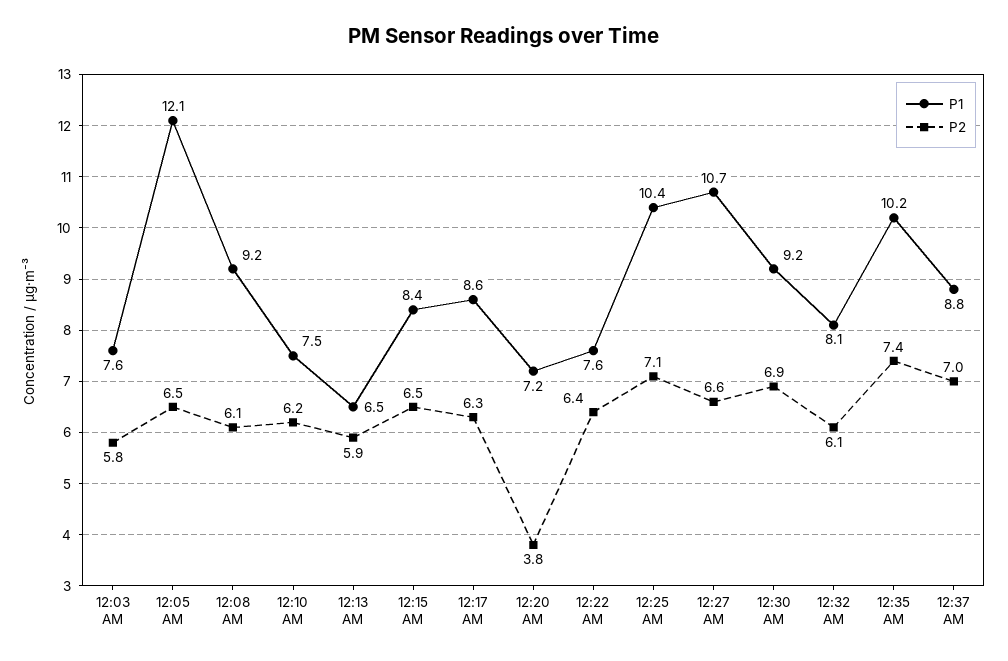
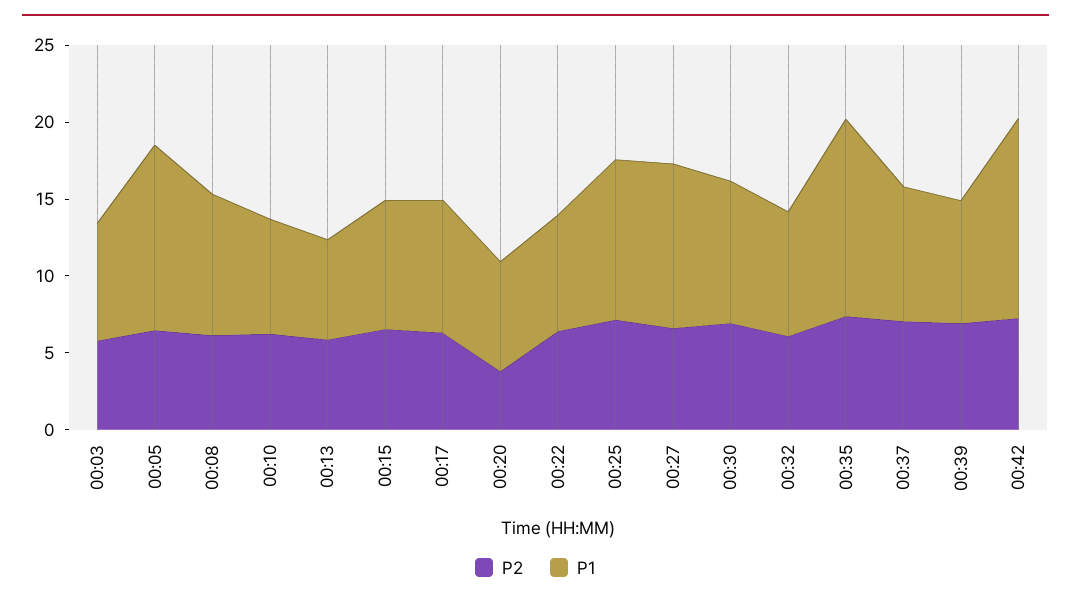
P1, 12:35 AM: 10.2 -> 13
P2, 00:39: none -> 7
P1, 00:39: none -> 8
P2, 00:42: none -> 7
P1, 00:42: none -> 13

